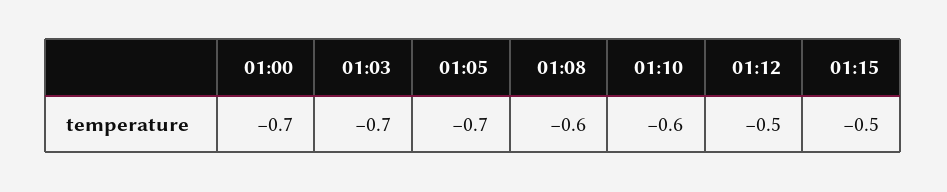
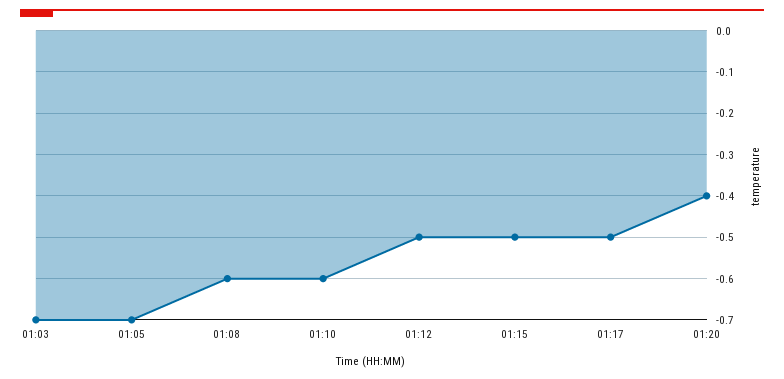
01:00: -0.7 -> none
01:17: none -> -0.5
01:20: none -> -0.4

